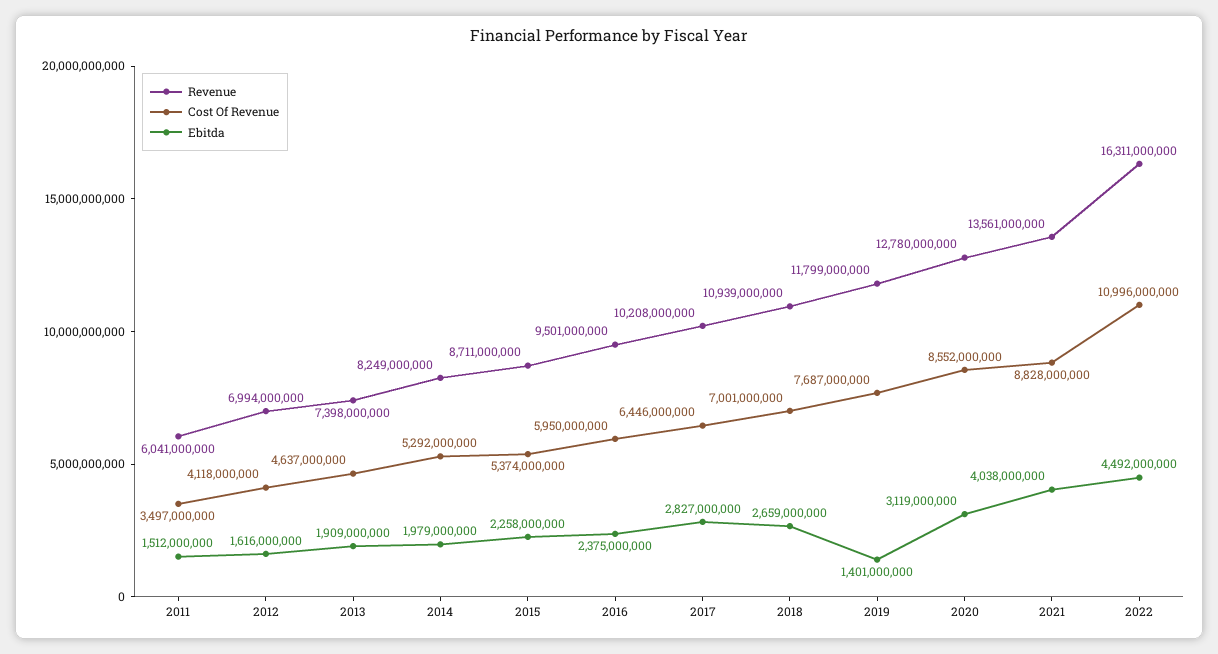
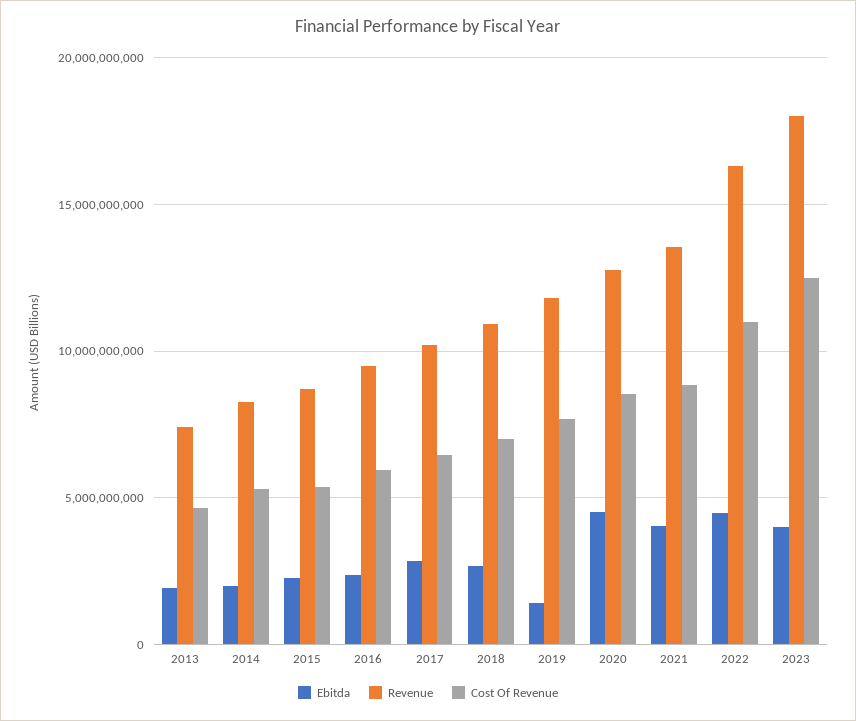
Revenue, 2011: 6041000000 -> none
Cost Of Revenue, 2011: 3497000000 -> none
Ebitda, 2011: 1512000000 -> none
Revenue, 2012: 6994000000 -> none
Cost Of Revenue, 2012: 4118000000 -> none
Ebitda, 2012: 1616000000 -> none
Ebitda, 2020: 3119000000 -> 4500000000
Ebitda, 2023: none -> 4000000000
Revenue, 2023: none -> 18000000000
Cost Of Revenue, 2023: none -> 12500000000

